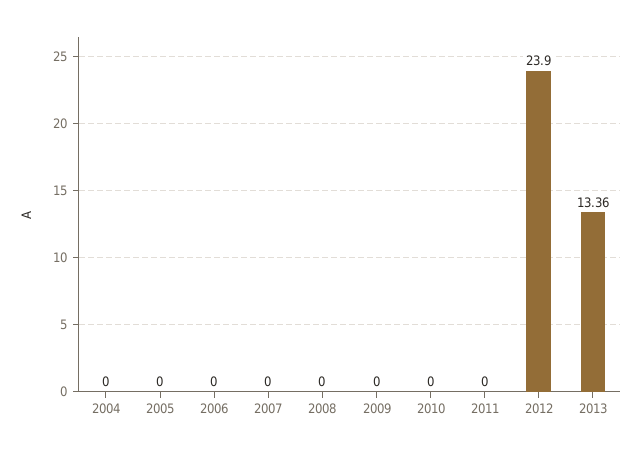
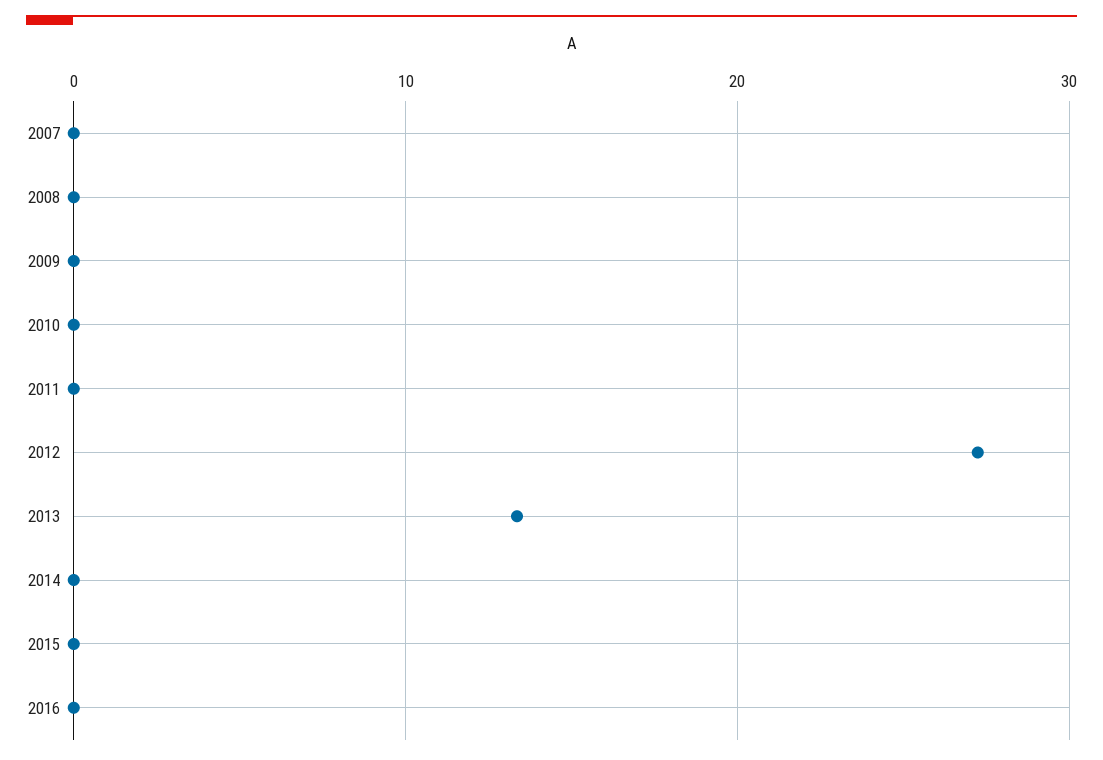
2004: 0 -> none
2005: 0 -> none
2006: 0 -> none
2012: 23.9 -> 27
2014: none -> 0
2015: none -> 0
2016: none -> 0

